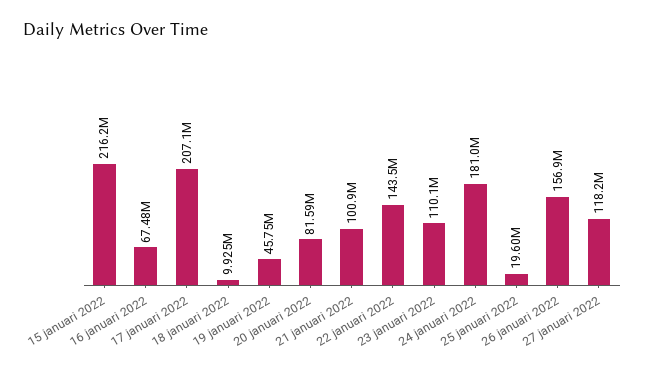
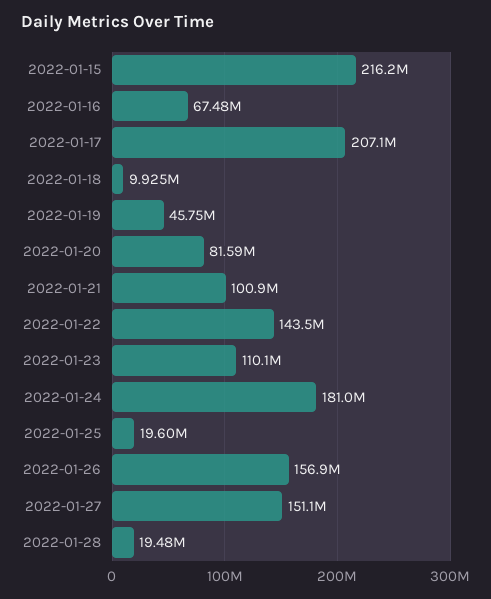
27 januari 2022: 118200000 -> 151100000
2022-01-28: none -> 19480000

